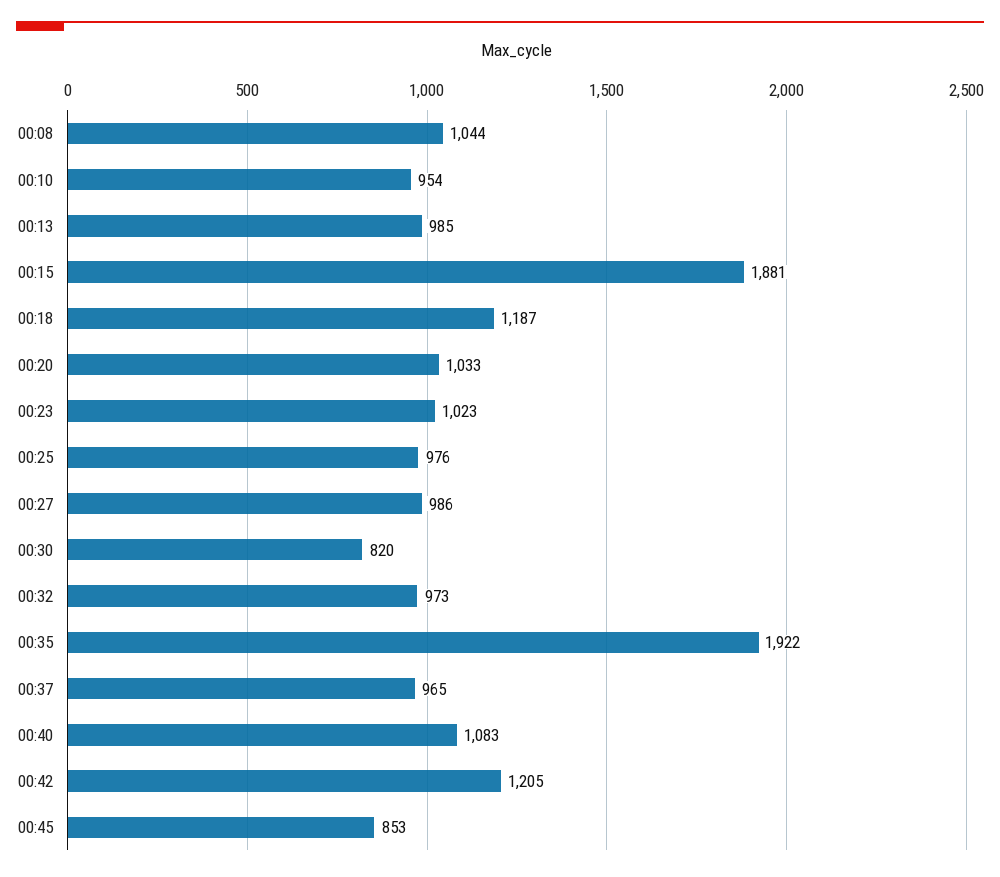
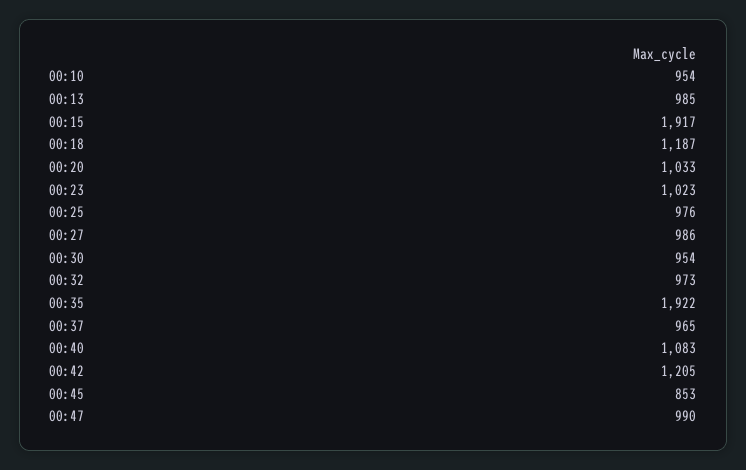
00:08: 1044 -> none
00:15: 1881 -> 1917
00:30: 820 -> 954
00:47: none -> 990

